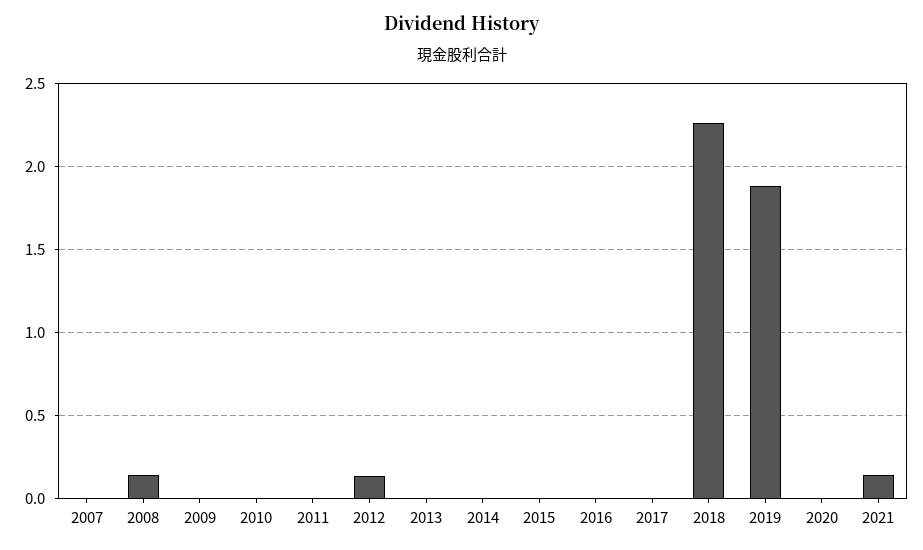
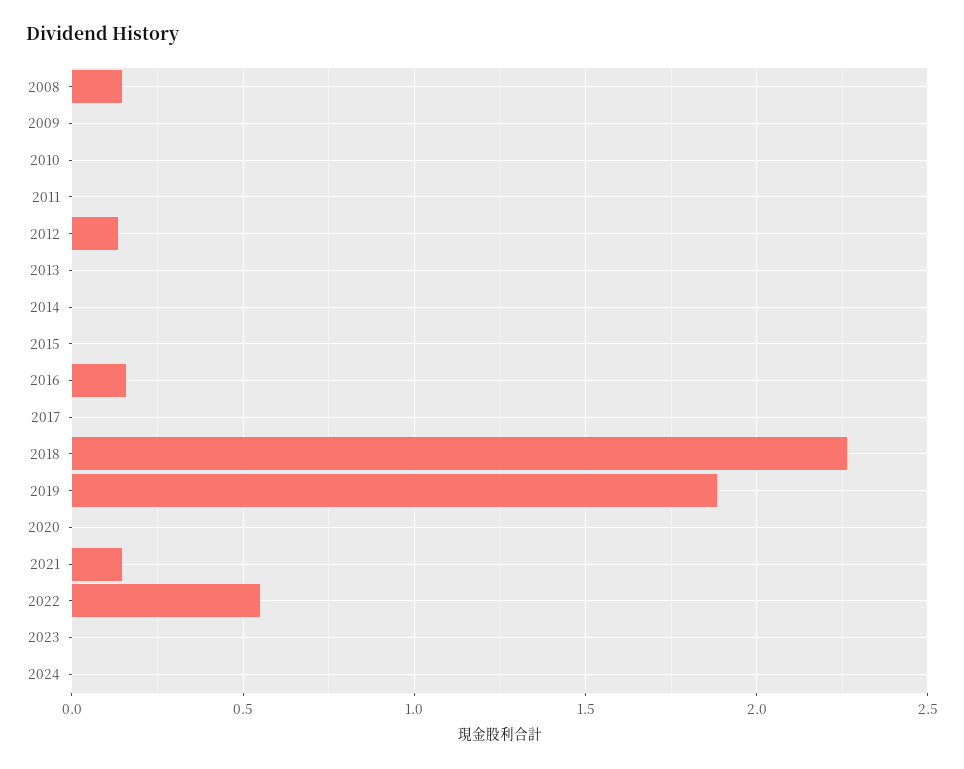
2007: 0 -> none
2016: 0 -> 0.15
2022: none -> 0.55
2023: none -> 0
2024: none -> 0

